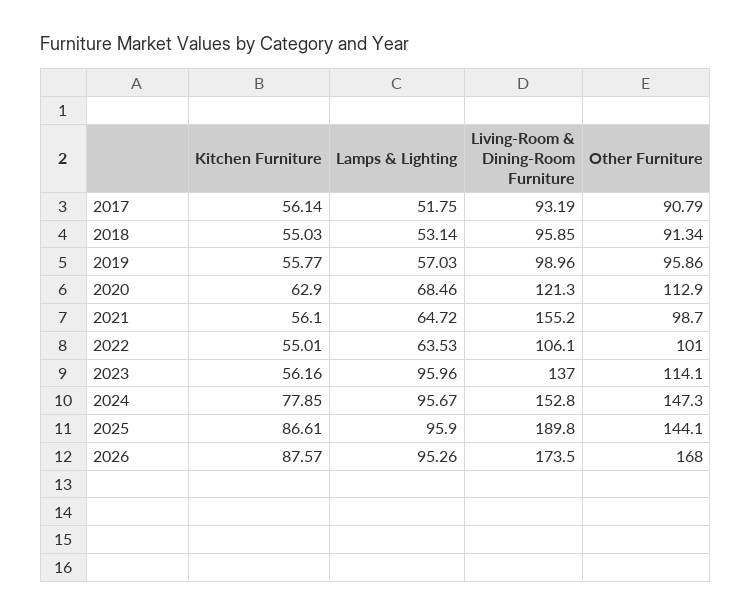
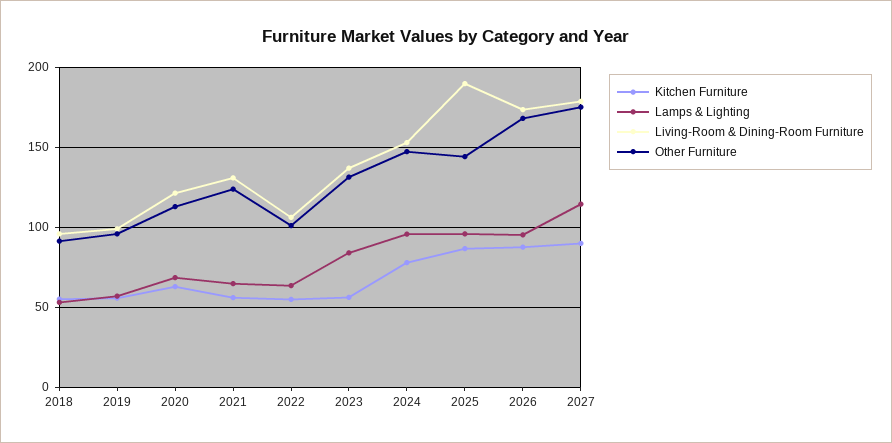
Kitchen Furniture, 2017: 56.14 -> none
Lamps & Lighting, 2017: 51.75 -> none
Living-Room & Dining-Room Furniture, 2017: 93.19 -> none
Other Furniture, 2017: 90.79 -> none
Living-Room & Dining-Room Furniture, 2021: 155.2 -> 130
Other Furniture, 2021: 98.7 -> 125
Lamps & Lighting, 2023: 95.96 -> 85
Other Furniture, 2023: 114.1 -> 130
Kitchen Furniture, 2027: none -> 90
Lamps & Lighting, 2027: none -> 115
Living-Room & Dining-Room Furniture, 2027: none -> 180
Other Furniture, 2027: none -> 175

